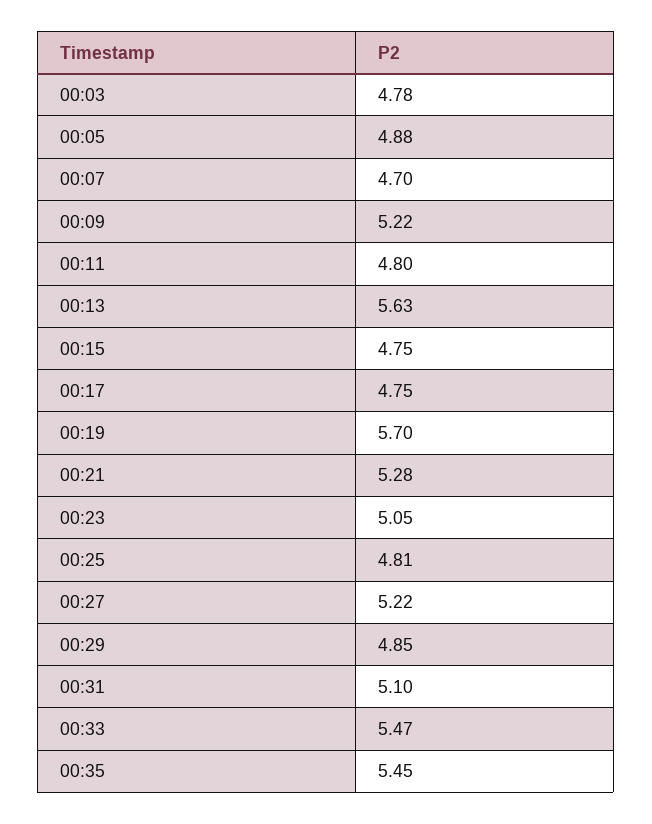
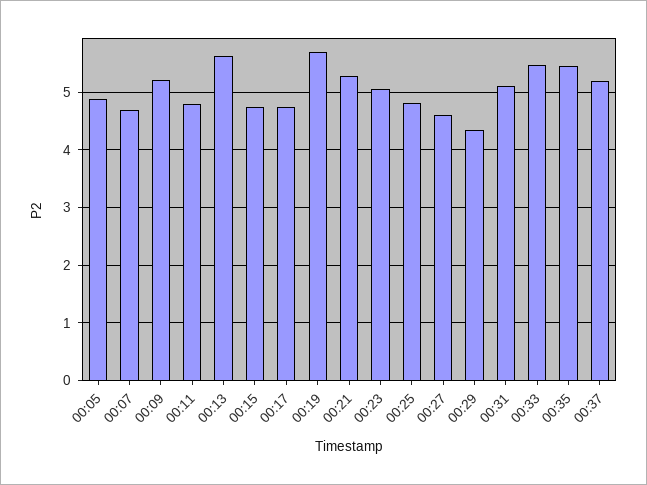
00:03: 4.78 -> none
00:27: 5.22 -> 4.6
00:29: 4.85 -> 4.4
00:37: none -> 5.2

